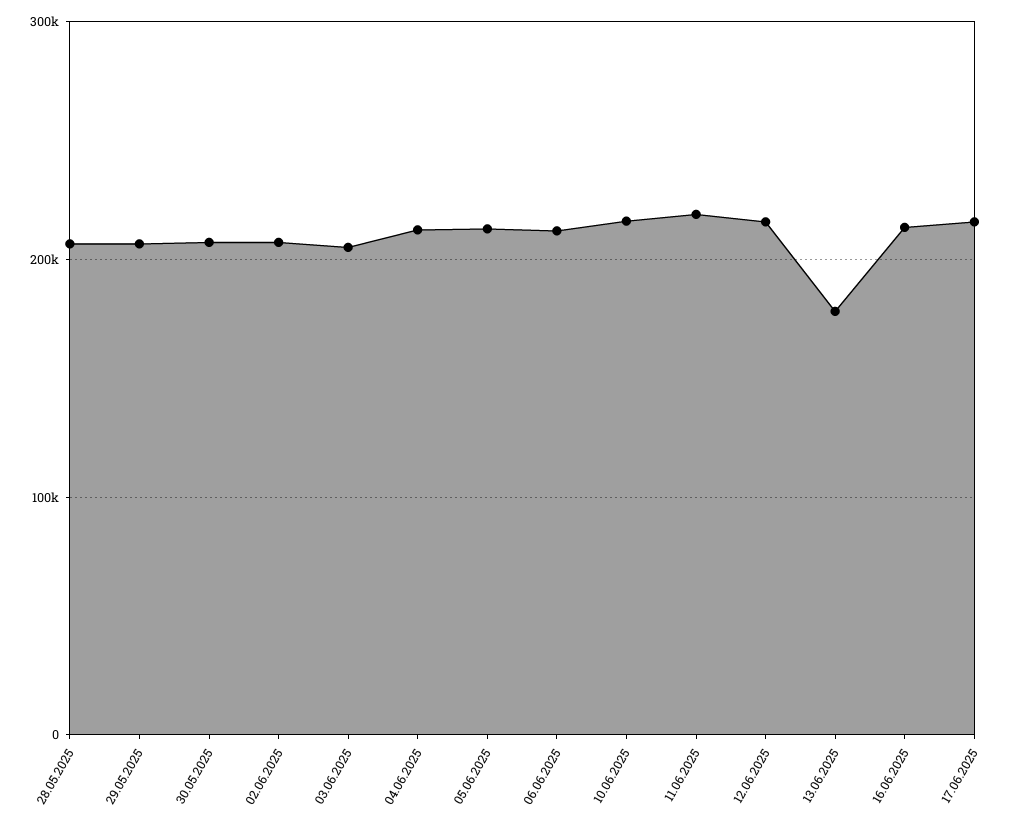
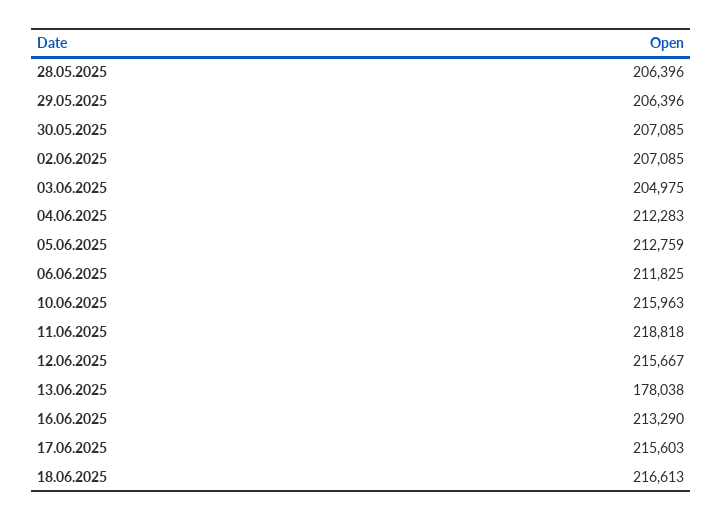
18.06.2025: none -> 216613

